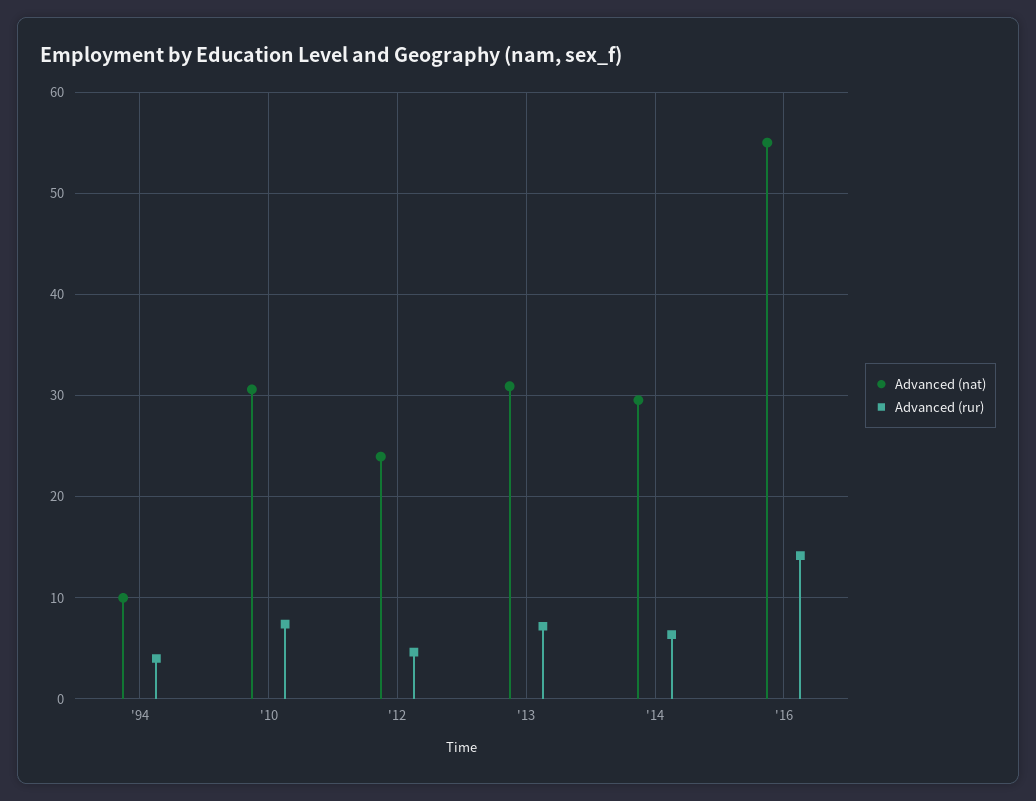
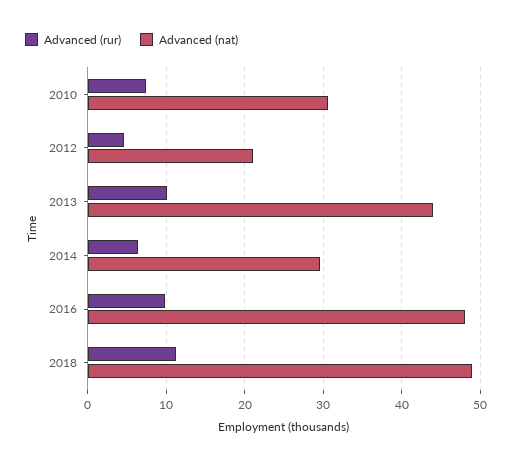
Advanced (nat), '94: 10 -> none
Advanced (rur), '94: 4 -> none
Advanced (nat), '12: 24 -> 21
Advanced (nat), '13: 31 -> 44
Advanced (rur), '13: 7 -> 10
Advanced (nat), '16: 55 -> 48
Advanced (rur), '16: 14 -> 10
Advanced (rur), 2018: none -> 11
Advanced (nat), 2018: none -> 49

